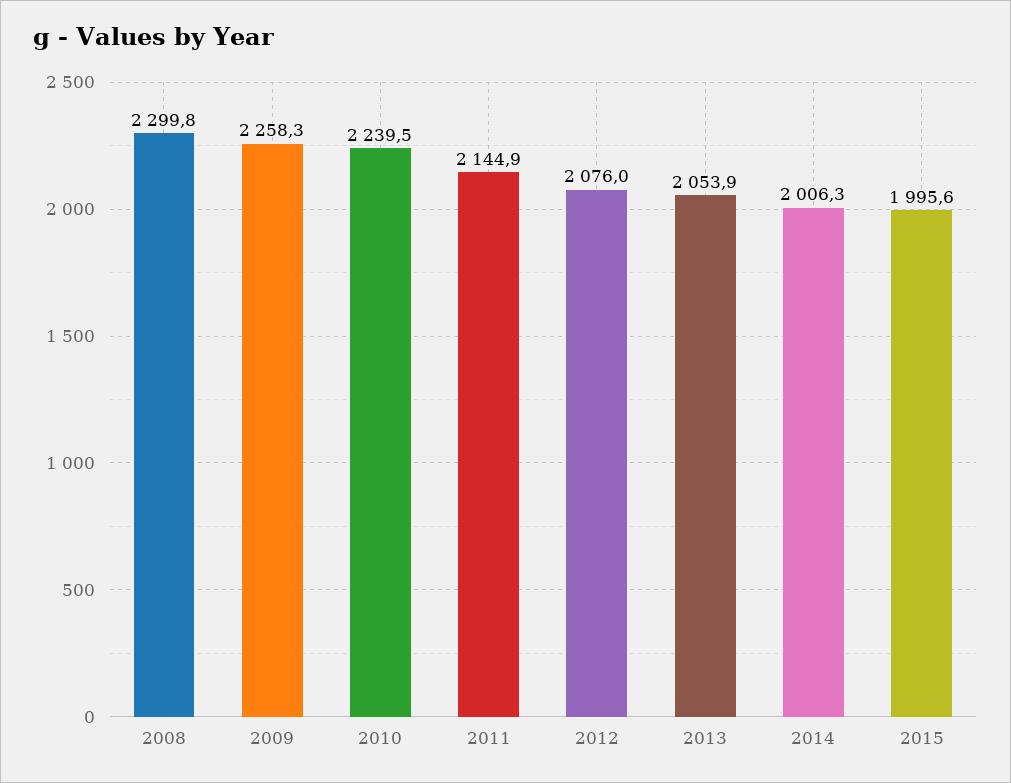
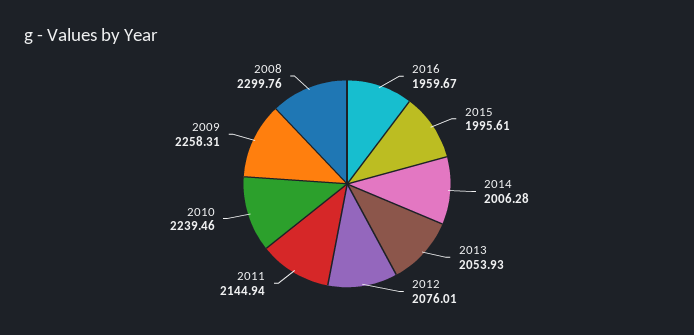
2016: none -> 1959.67

